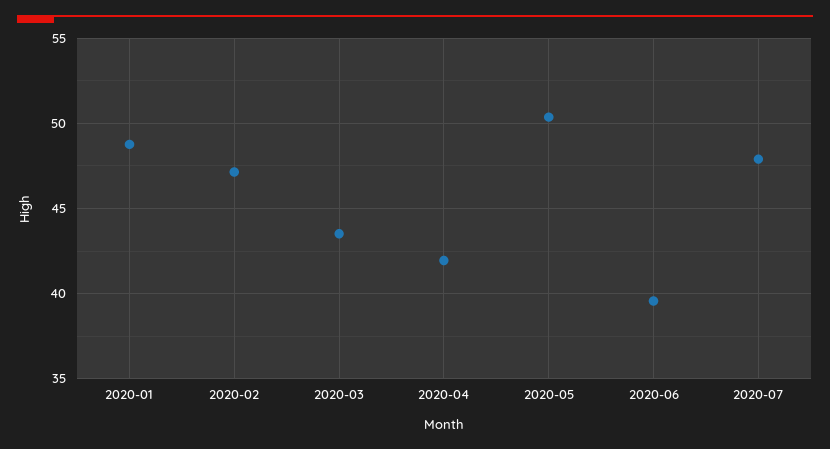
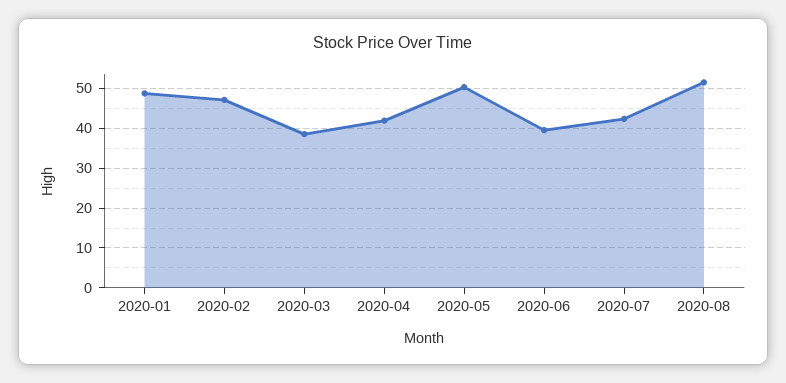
2020-03: 43.5 -> 38
2020-07: 48 -> 42
2020-08: none -> 52

